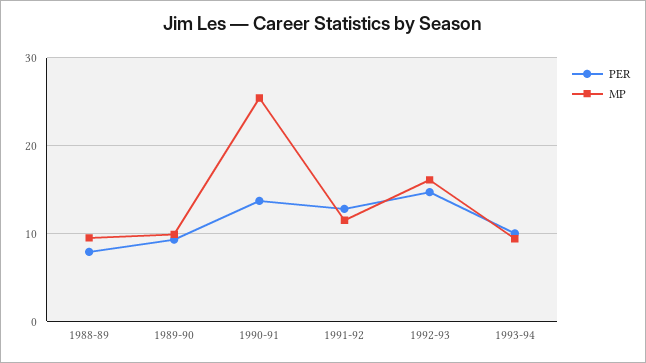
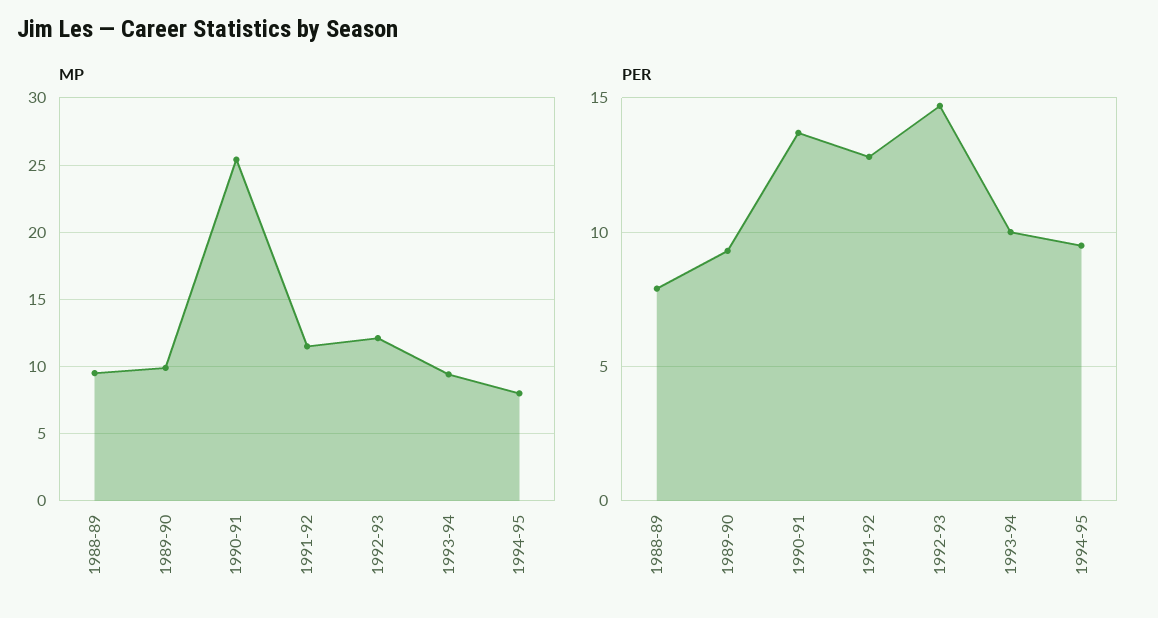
MP, 1992-93: 16 -> 12
MP, 1994-95: none -> 8
PER, 1994-95: none -> 9.5

